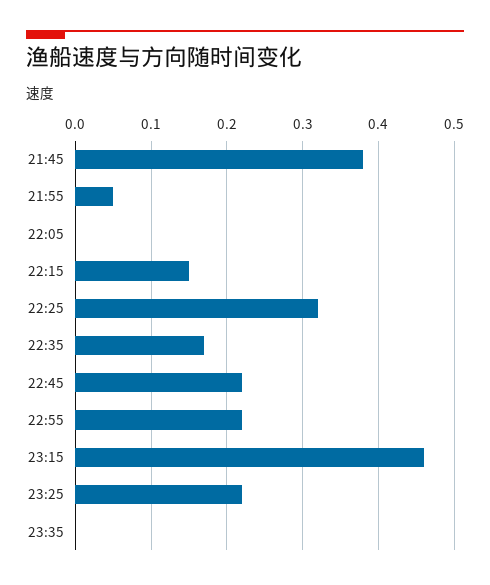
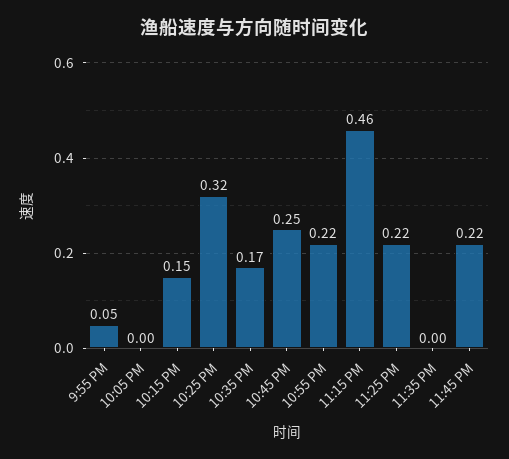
21:45: 0.38 -> none
22:45: 0.22 -> 0.25
11:45 PM: none -> 0.22

